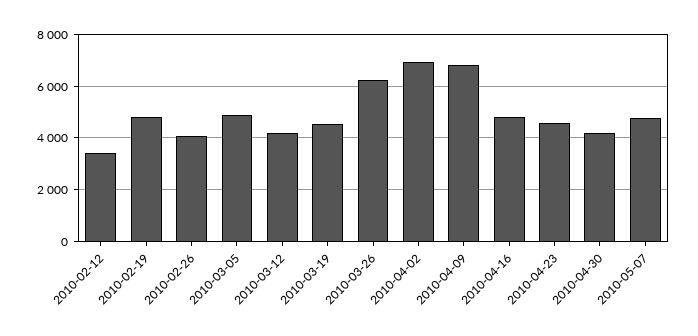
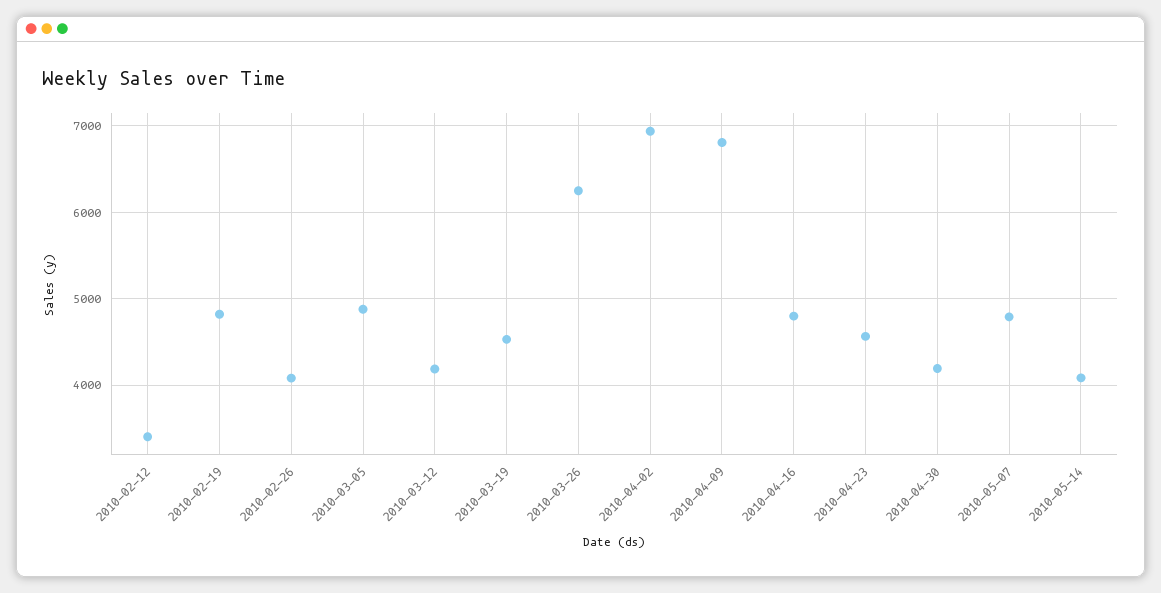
2010-05-14: none -> 4100

